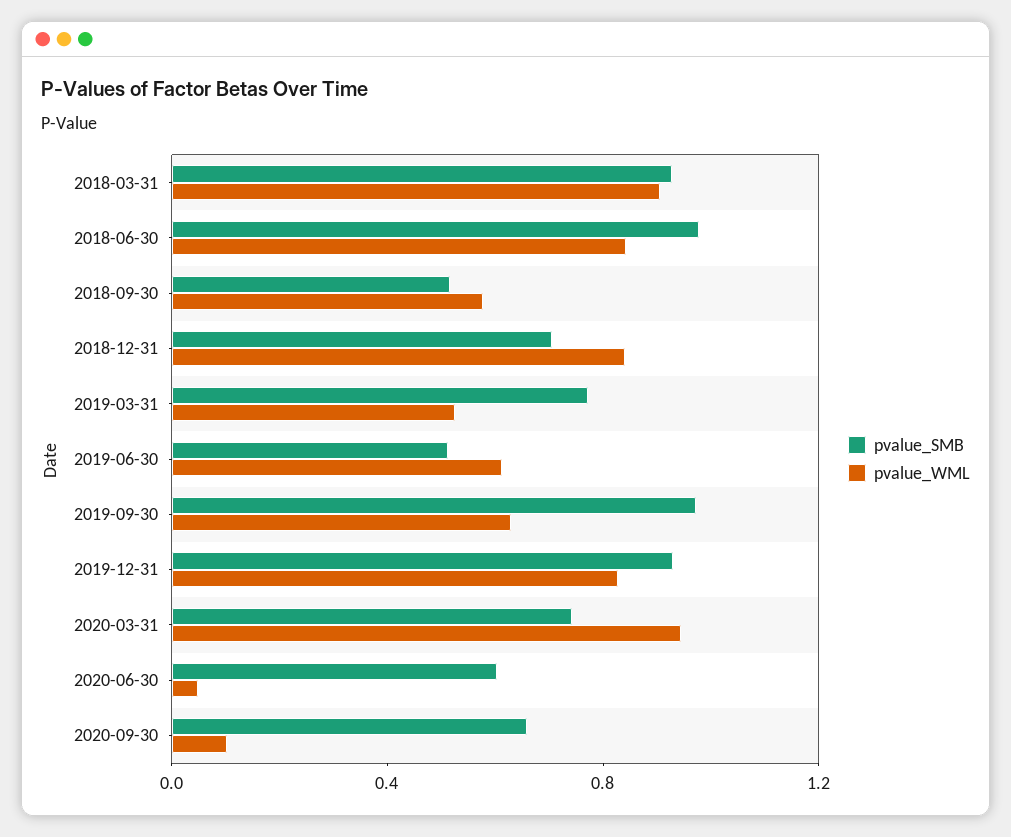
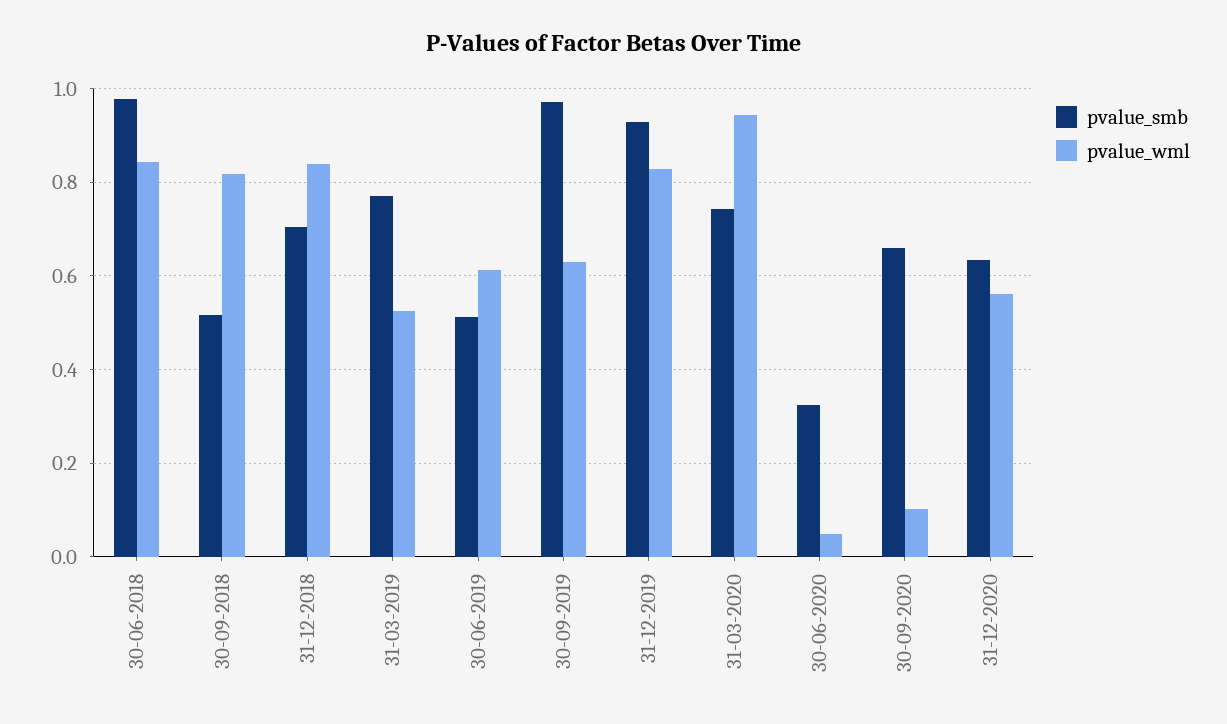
pvalue_SMB, 2018-03-31: 0.9 -> none
pvalue_WML, 2018-03-31: 0.9 -> none
pvalue_WML, 2018-09-30: 0.6 -> 0.82
pvalue_SMB, 2020-06-30: 0.6 -> 0.32
pvalue_SMB, 31-12-2020: none -> 0.64
pvalue_WML, 31-12-2020: none -> 0.56

